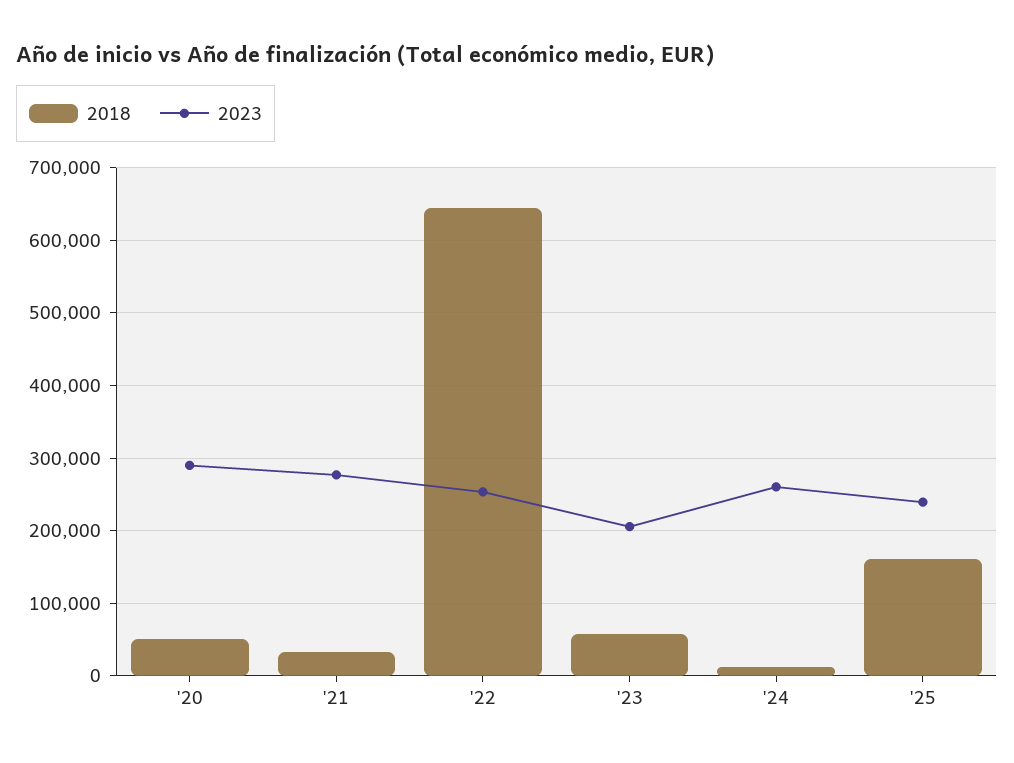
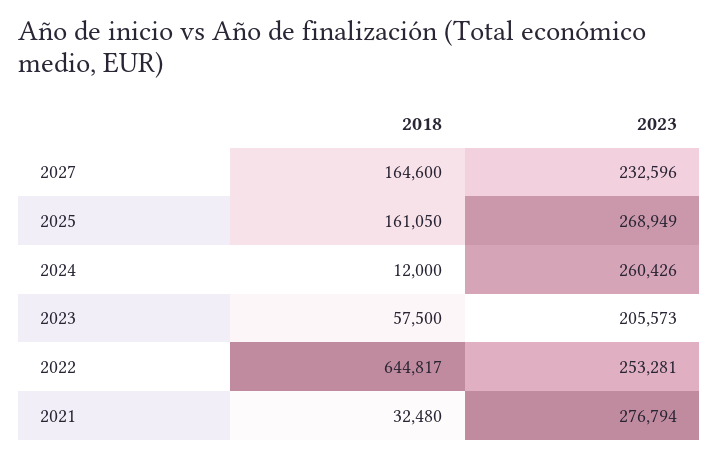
2018, '20: 50000 -> none
2023, '20: 290000 -> none
2023, '25: 240000 -> 268949
2018, 2027: none -> 164600
2023, 2027: none -> 232596

